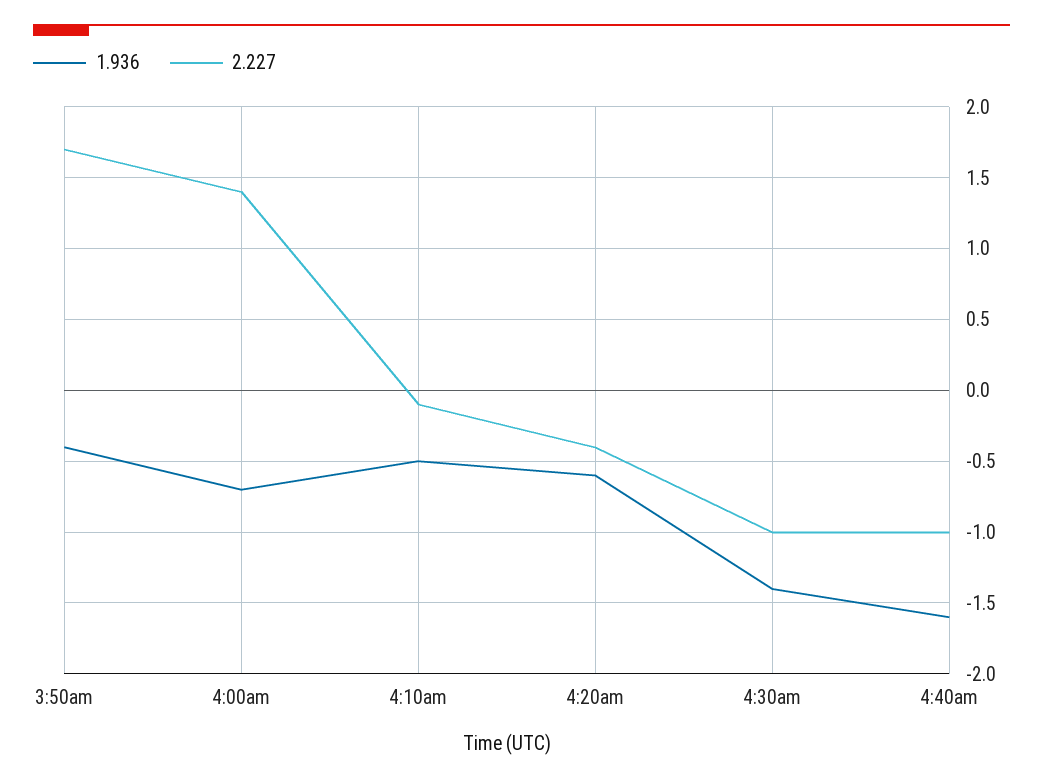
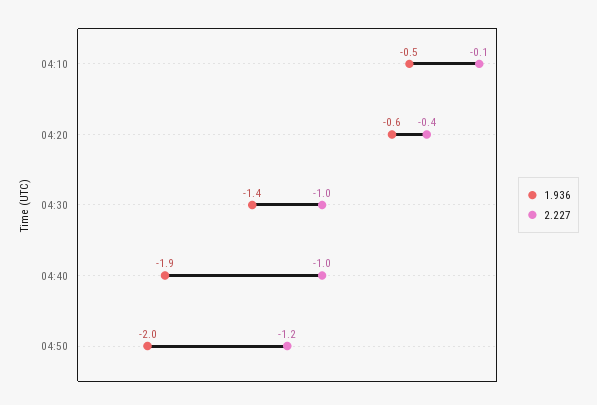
1.936, 3:50am: -0.4 -> none
2.227, 3:50am: 1.7 -> none
1.936, 4:00am: -0.7 -> none
2.227, 4:00am: 1.4 -> none
1.936, 4:40am: -1.6 -> -1.9
1.936, 04:50: none -> -2
2.227, 04:50: none -> -1.2

